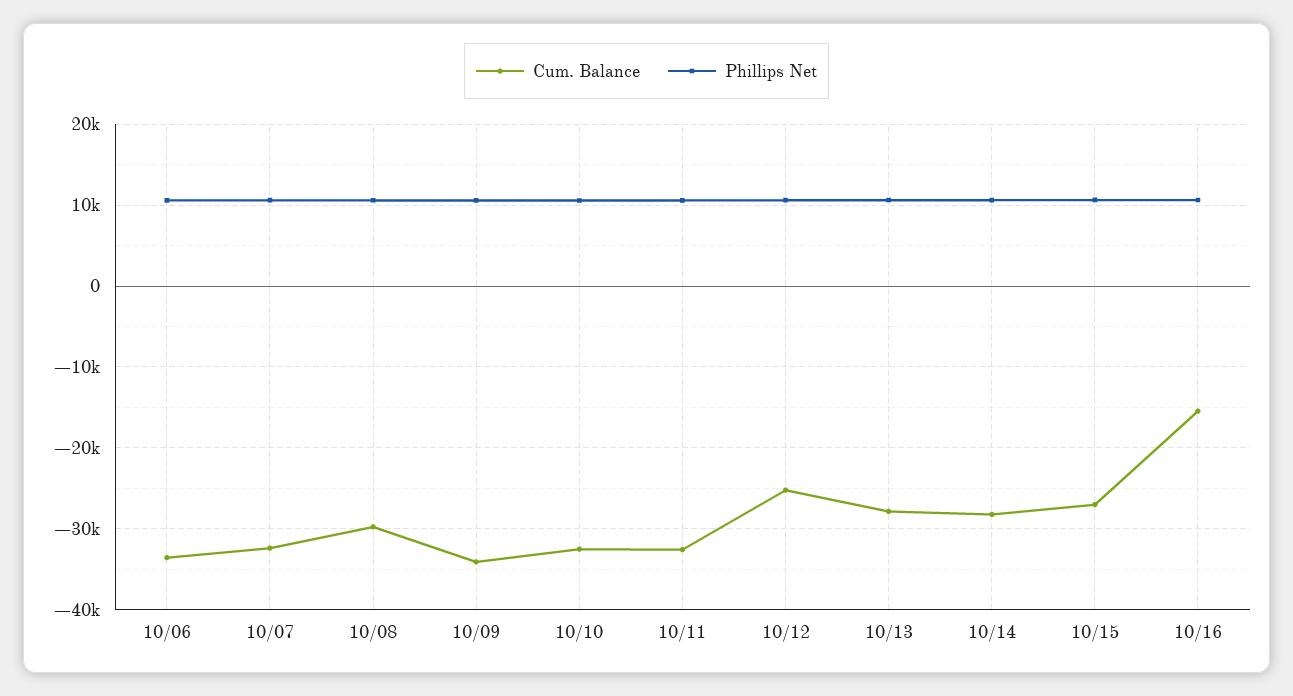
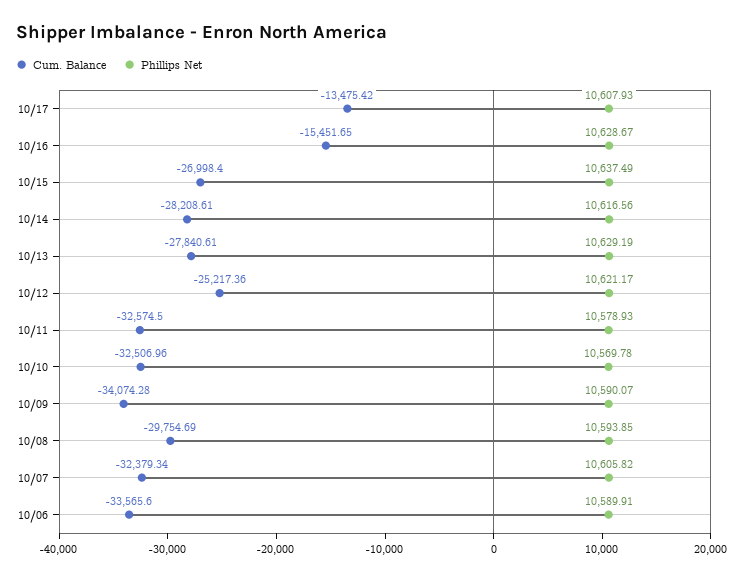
Cum. Balance, 10/17: none -> -13475.42
Phillips Net, 10/17: none -> 10607.93

